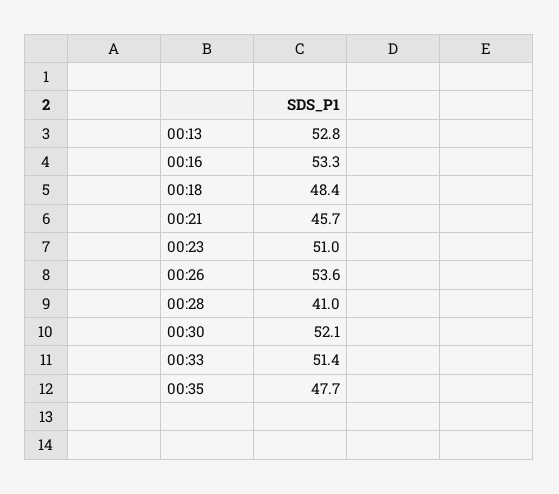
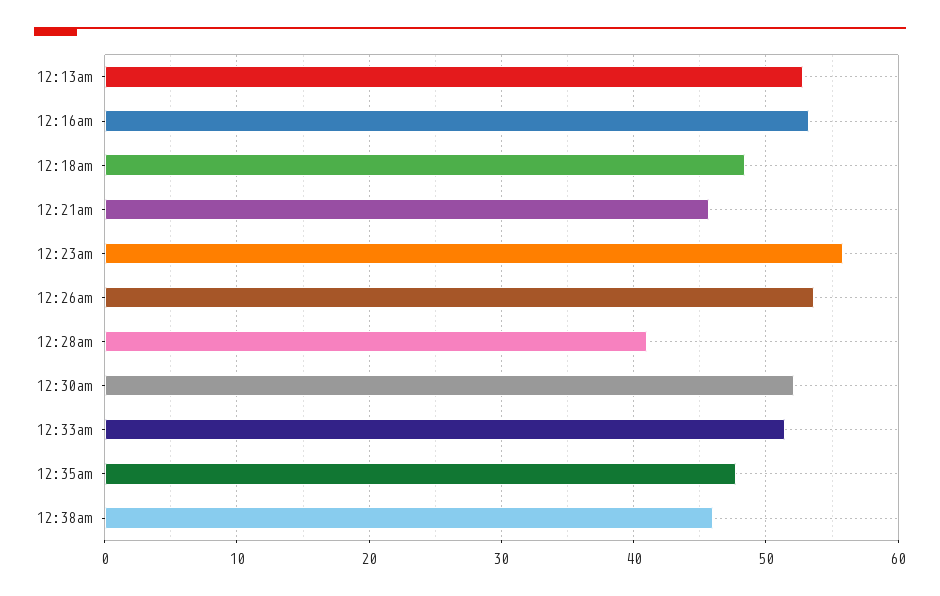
00:23: 51 -> 56
12:38am: none -> 46

